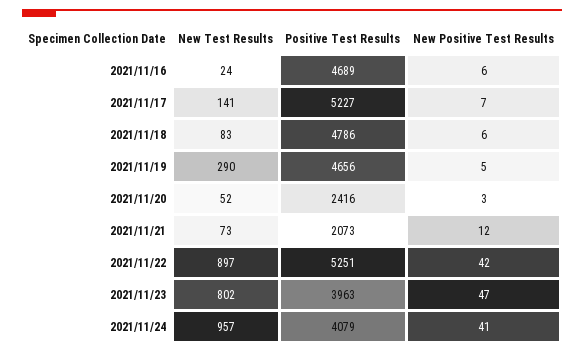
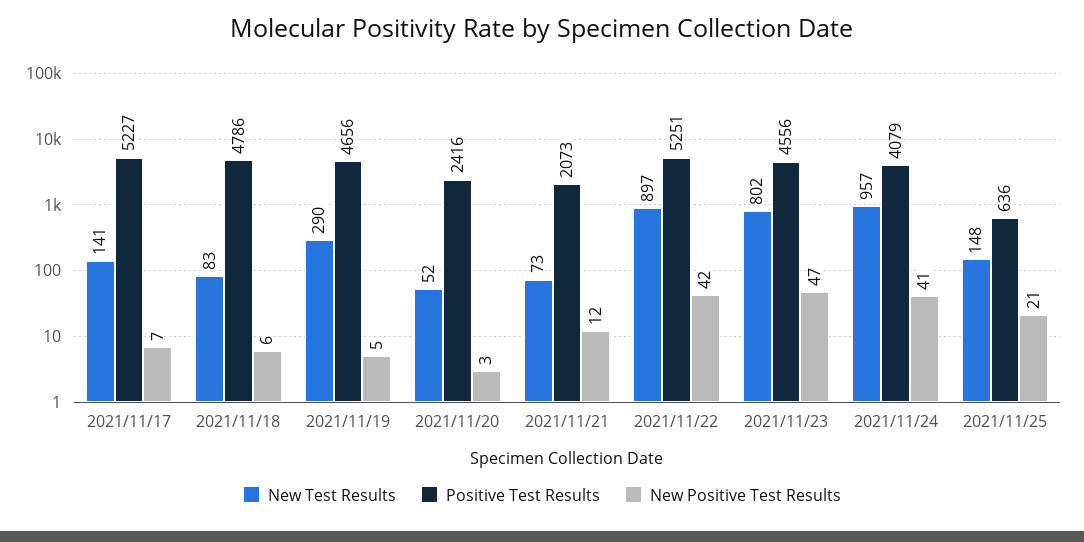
New Test Results, 2021/11/16: 24 -> none
Positive Test Results, 2021/11/16: 4689 -> none
New Positive Test Results, 2021/11/16: 6 -> none
Positive Test Results, 2021/11/23: 3963 -> 4556
New Test Results, 2021/11/25: none -> 148
Positive Test Results, 2021/11/25: none -> 636
New Positive Test Results, 2021/11/25: none -> 21

